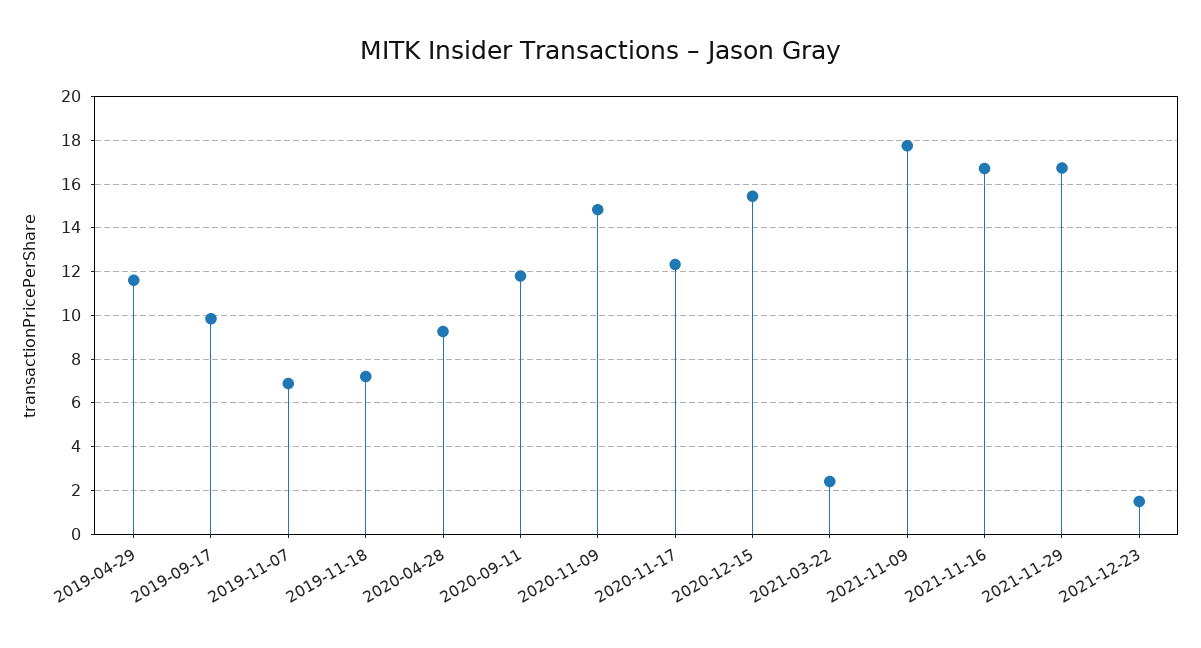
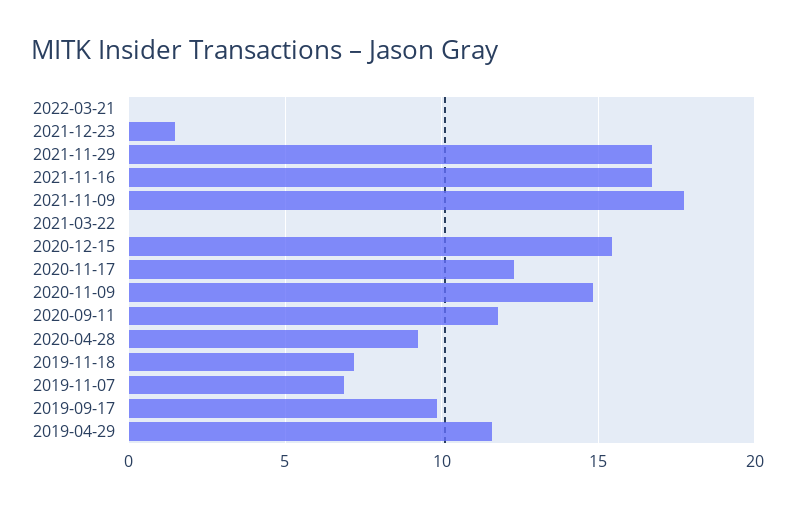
2021-03-22: 2.5 -> 0
2022-03-21: none -> 0

